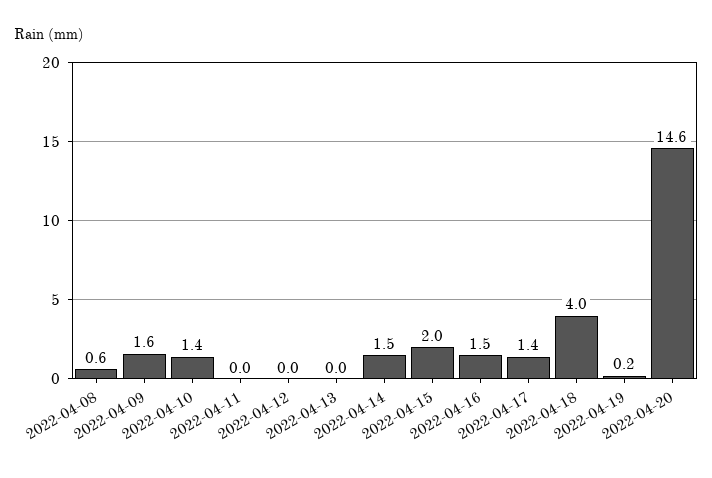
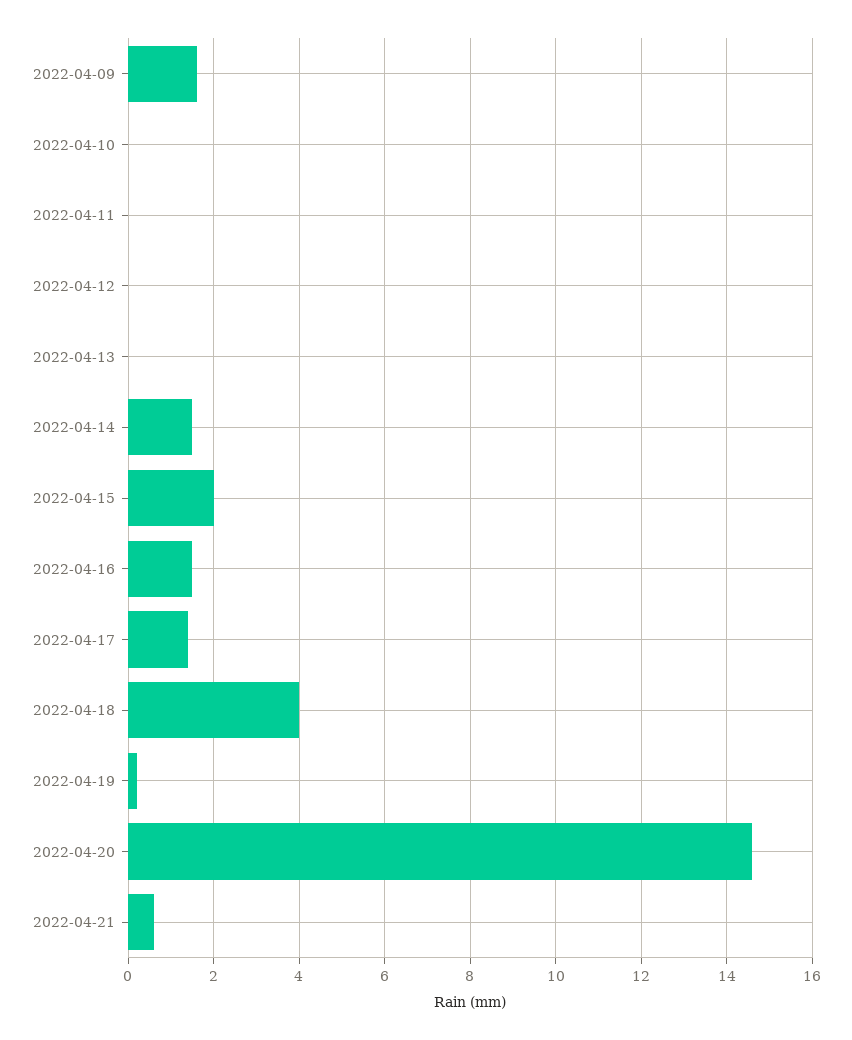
2022-04-08: 0.6 -> none
2022-04-10: 1.4 -> 0
2022-04-21: none -> 0.5

